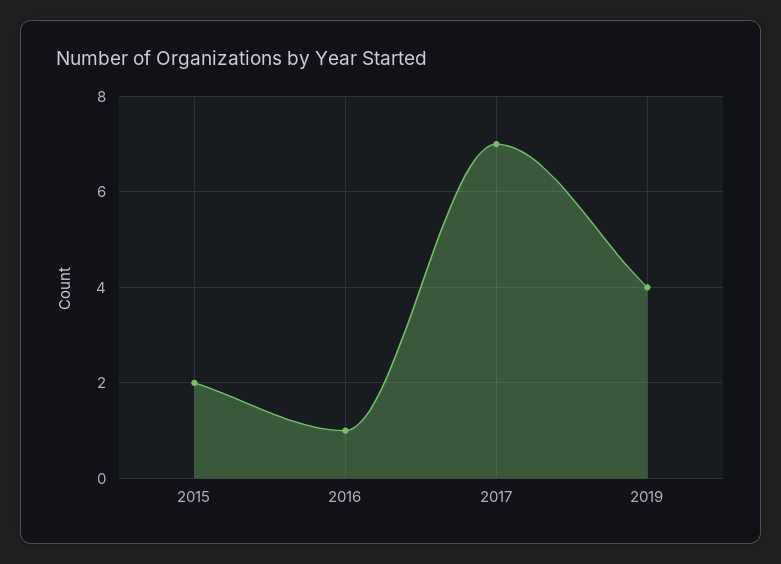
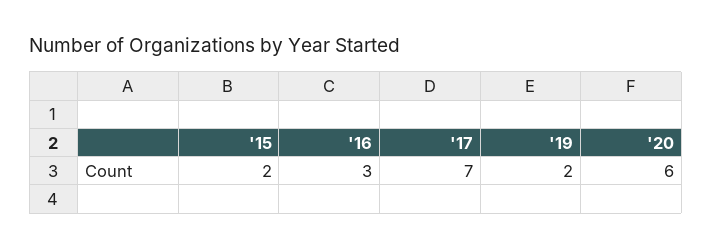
2016: 1 -> 3
2019: 4 -> 2
'20: none -> 6

